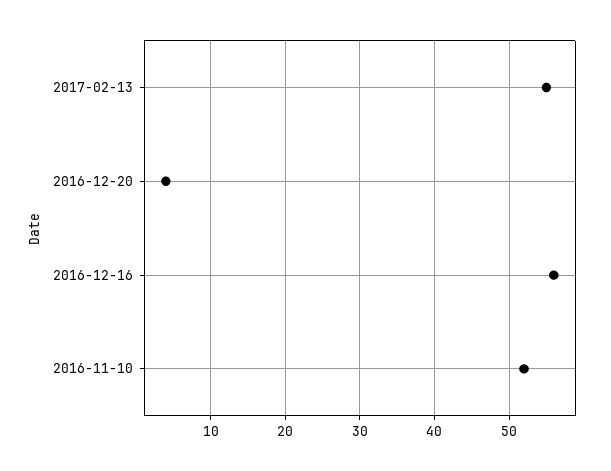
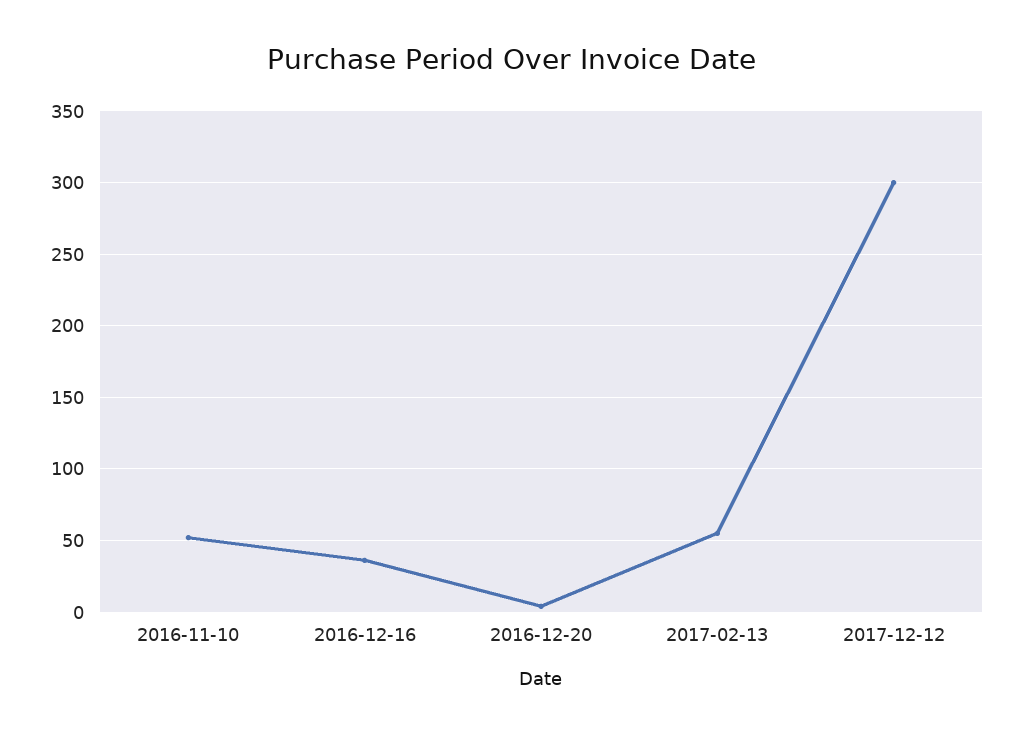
2016-12-16: 56 -> 35
2017-12-12: none -> 300

